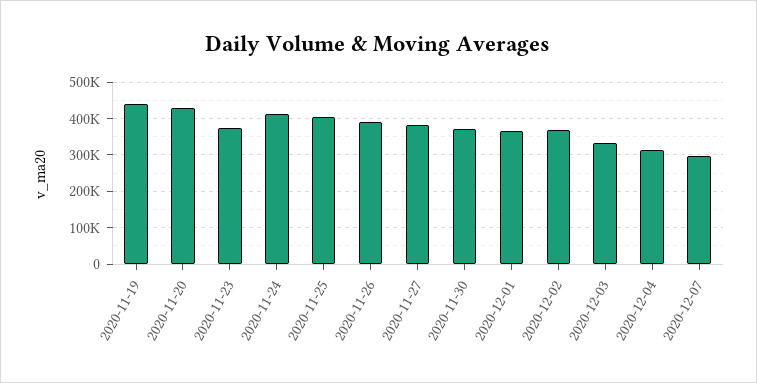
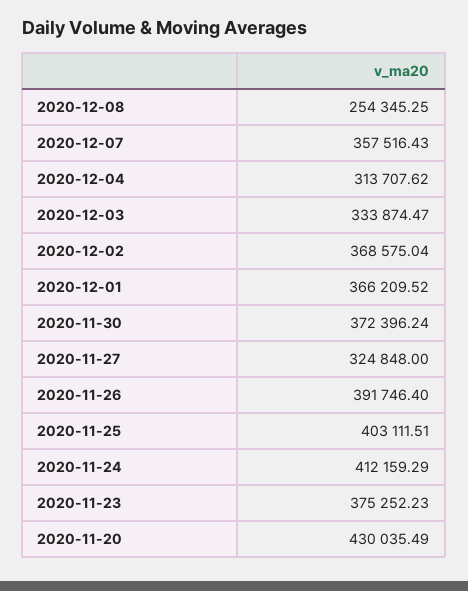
2020-11-19: 440000 -> none
2020-11-27: 380000 -> 324848
2020-12-07: 300000 -> 357516.43
2020-12-08: none -> 254345.25

